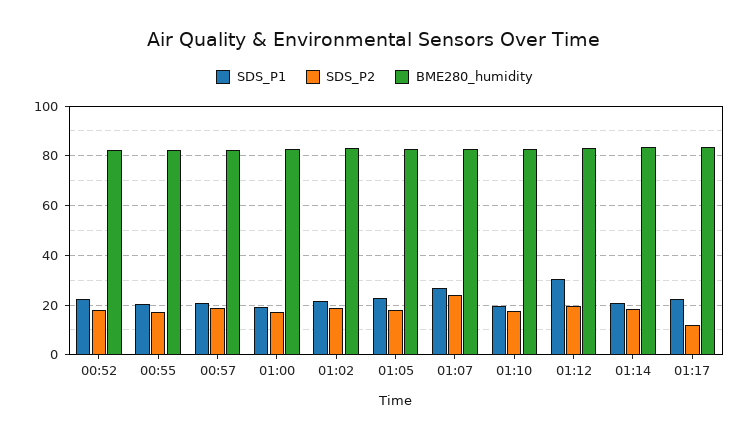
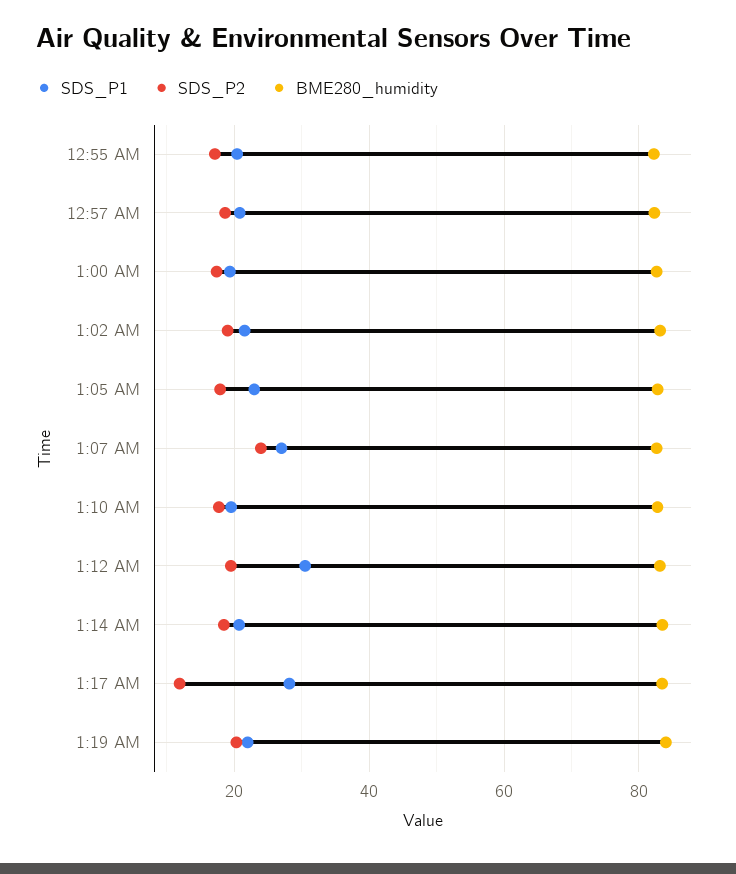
SDS_P1, 00:52: 22.5 -> none
SDS_P2, 00:52: 17.5 -> none
BME280_humidity, 00:52: 82.5 -> none
SDS_P1, 01:17: 22.5 -> 28
SDS_P1, 1:19 AM: none -> 22
SDS_P2, 1:19 AM: none -> 20
BME280_humidity, 1:19 AM: none -> 84

